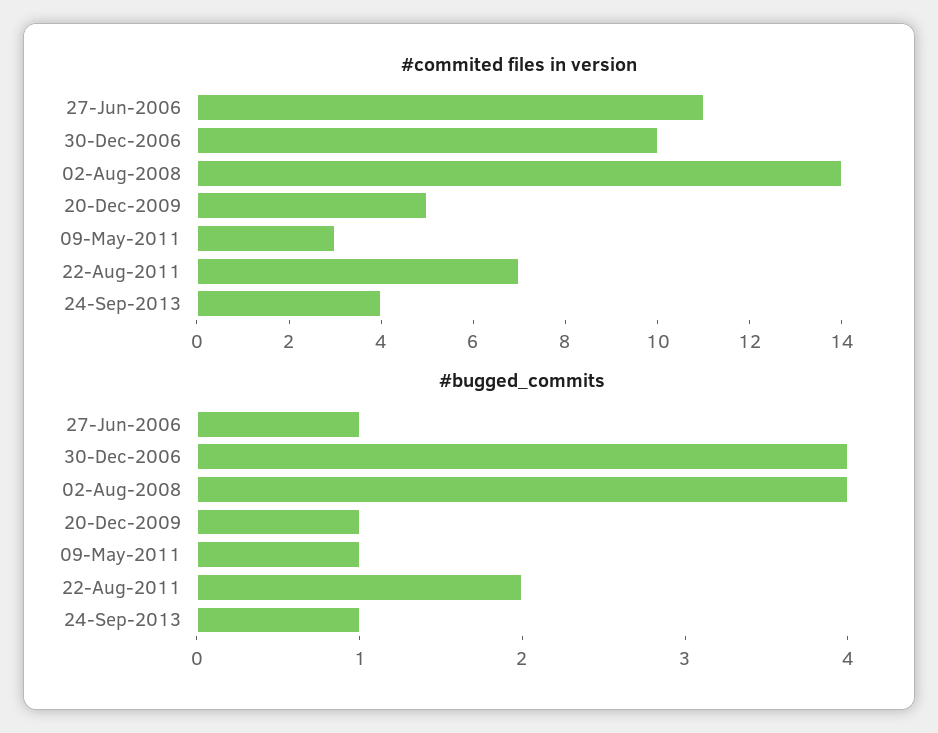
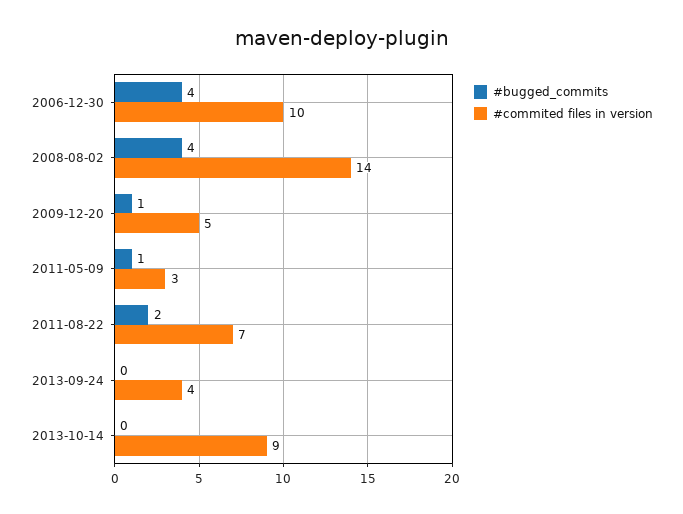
#commited files in version, 27-Jun-2006: 11 -> none
#bugged_commits, 27-Jun-2006: 1 -> none
#bugged_commits, 24-Sep-2013: 1 -> 0
#bugged_commits, 2013-10-14: none -> 0
#commited files in version, 2013-10-14: none -> 9

